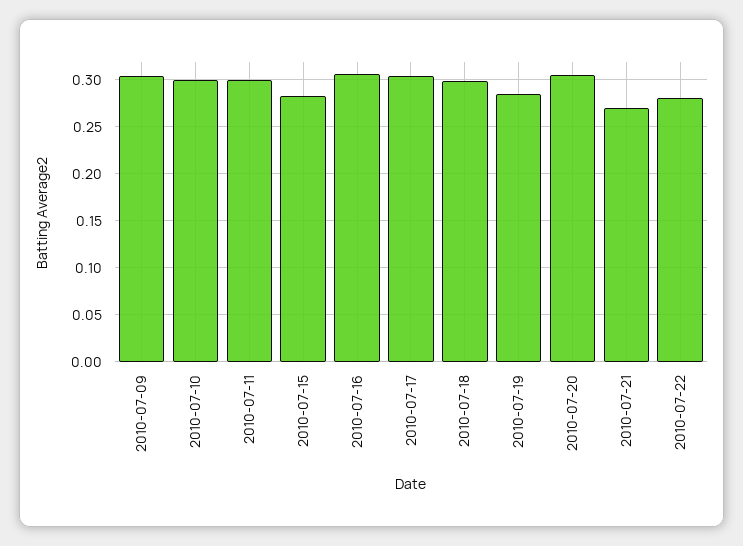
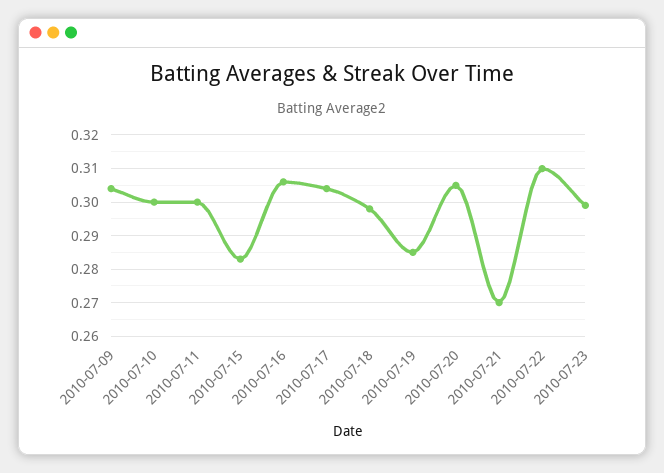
2010-07-22: 0.28 -> 0.31
2010-07-23: none -> 0.3

